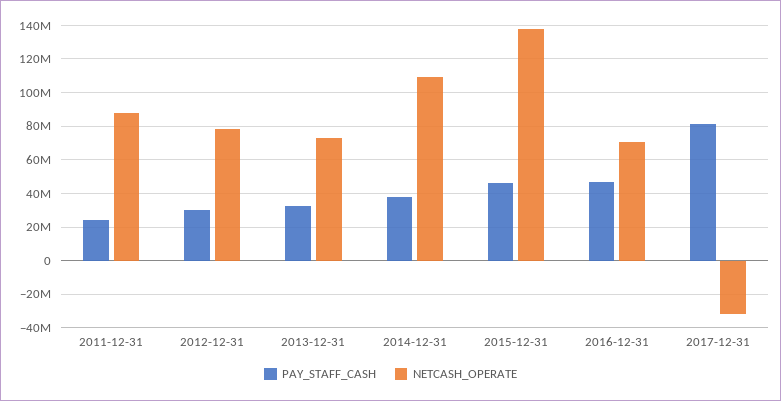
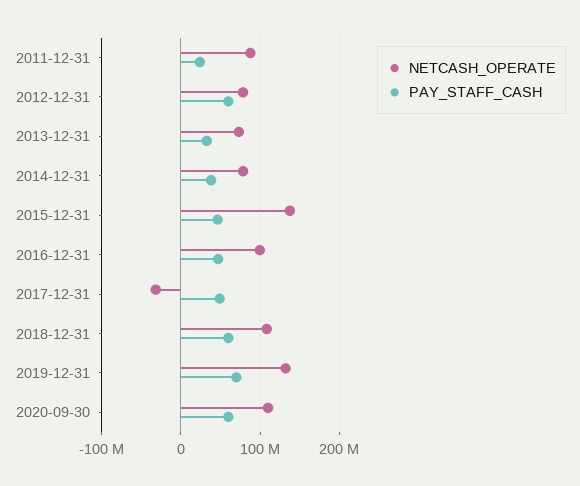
PAY_STAFF_CASH, 2012-12-31: 30000000 -> 60000000
NETCASH_OPERATE, 2014-12-31: 110000000 -> 80000000
NETCASH_OPERATE, 2016-12-31: 70000000 -> 100000000
PAY_STAFF_CASH, 2017-12-31: 80000000 -> 50000000
NETCASH_OPERATE, 2018-12-31: none -> 110000000
PAY_STAFF_CASH, 2018-12-31: none -> 60000000
NETCASH_OPERATE, 2019-12-31: none -> 130000000
PAY_STAFF_CASH, 2019-12-31: none -> 70000000
NETCASH_OPERATE, 2020-09-30: none -> 110000000
PAY_STAFF_CASH, 2020-09-30: none -> 60000000

